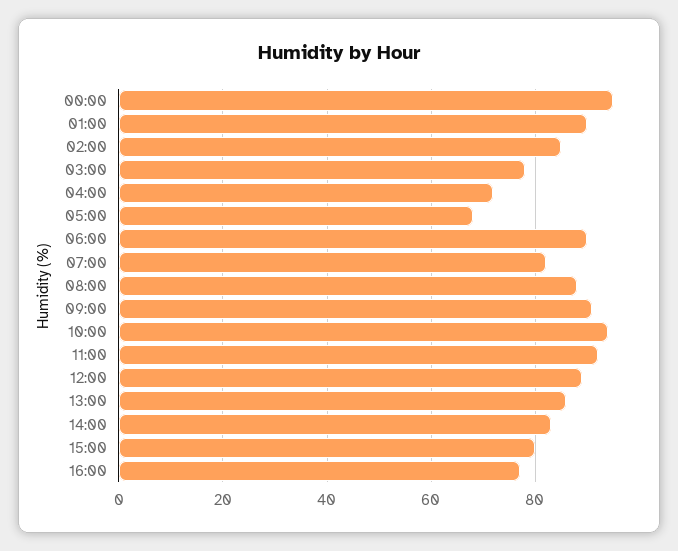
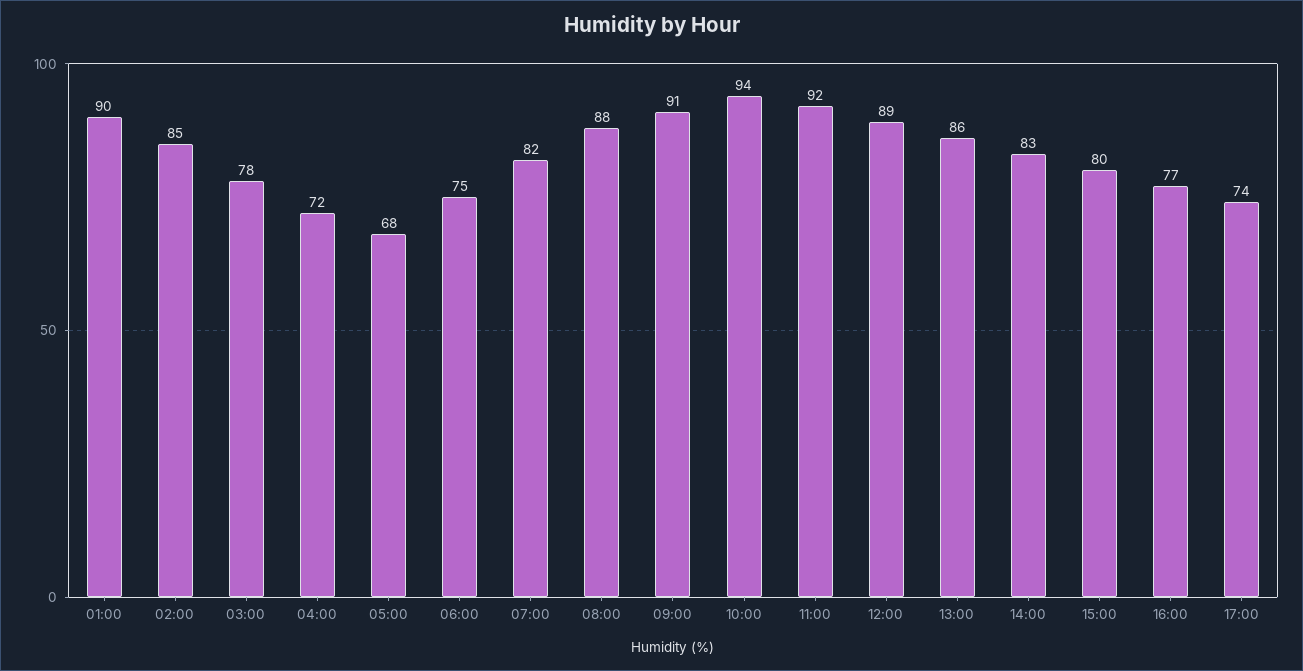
00:00: 95 -> none
06:00: 90 -> 75
17:00: none -> 74

